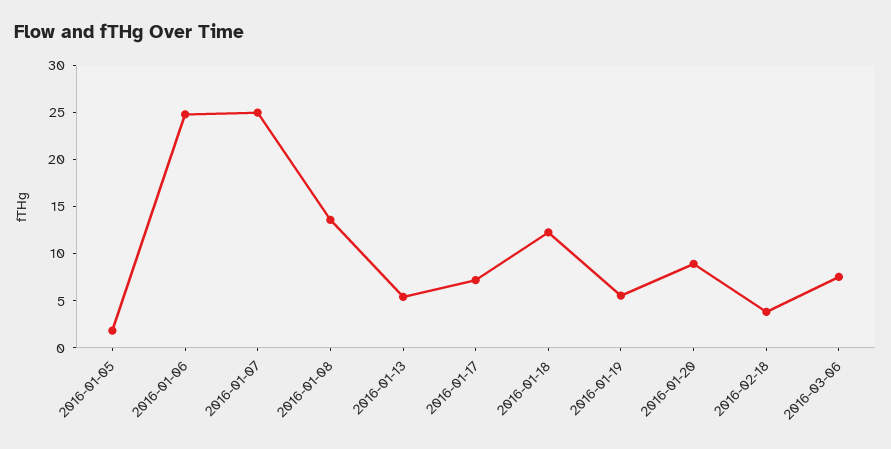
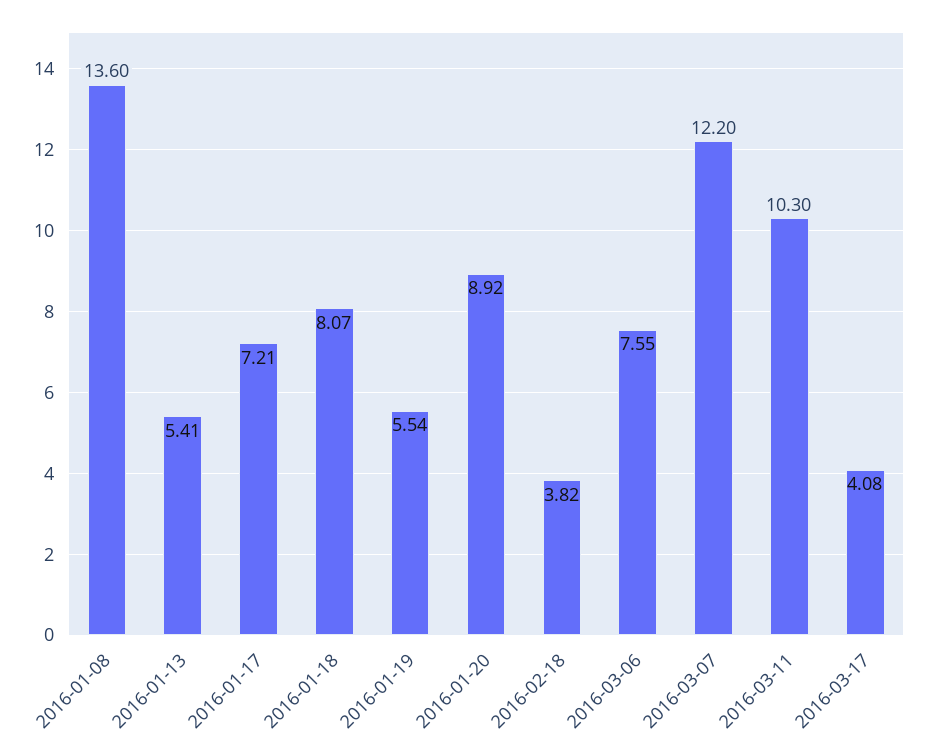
2016-01-05: 2 -> none
2016-01-06: 25 -> none
2016-01-07: 25 -> none
2016-01-18: 12 -> 8.07
2016-03-07: none -> 12.2
2016-03-11: none -> 10.3
2016-03-17: none -> 4.08

